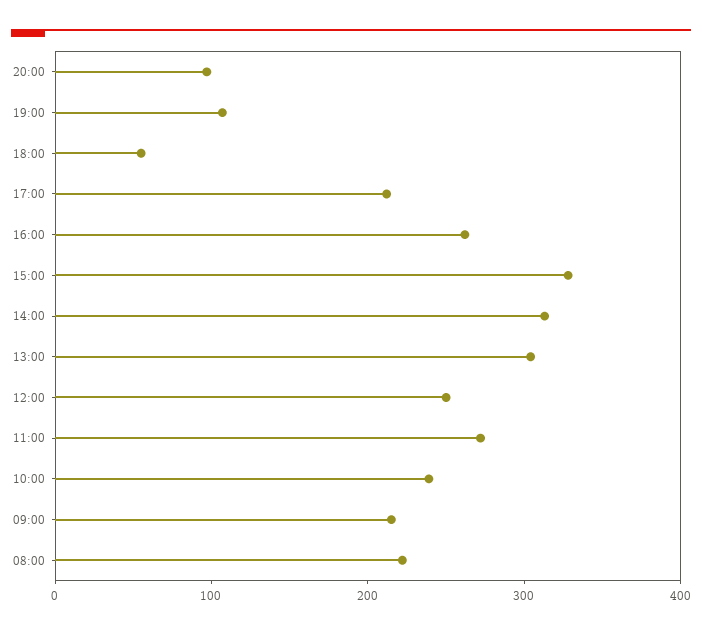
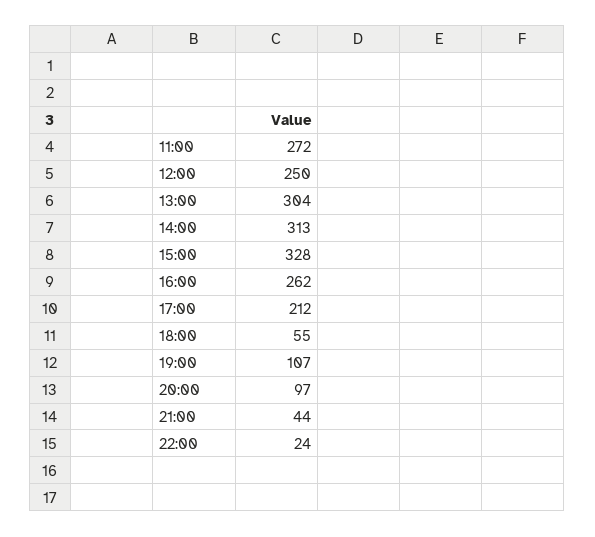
10:00: 240 -> none
09:00: 220 -> none
08:00: 220 -> none
21:00: none -> 44
22:00: none -> 24

